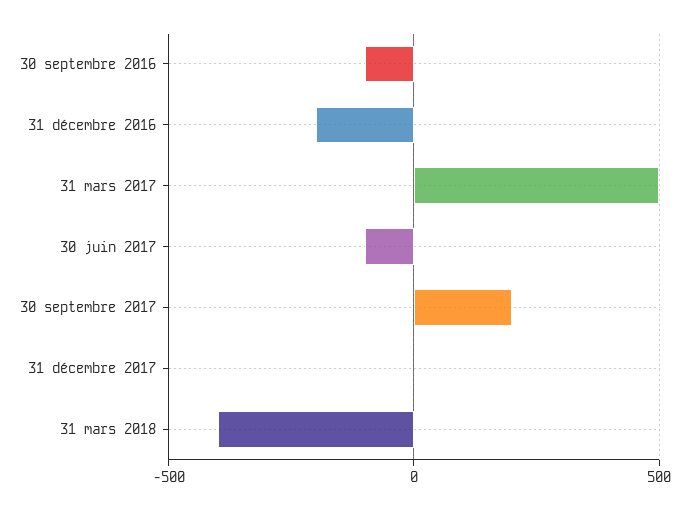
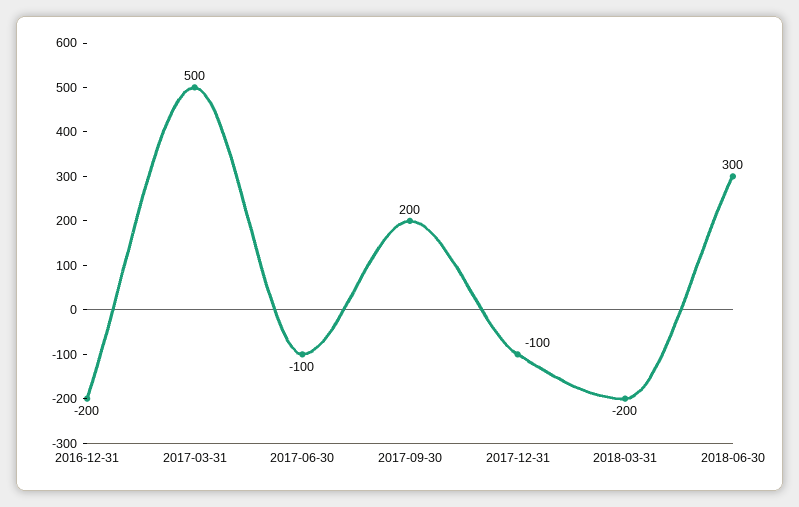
30 septembre 2016: -100 -> none
31 décembre 2017: 0 -> -100
31 mars 2018: -400 -> -200
2018-06-30: none -> 300

